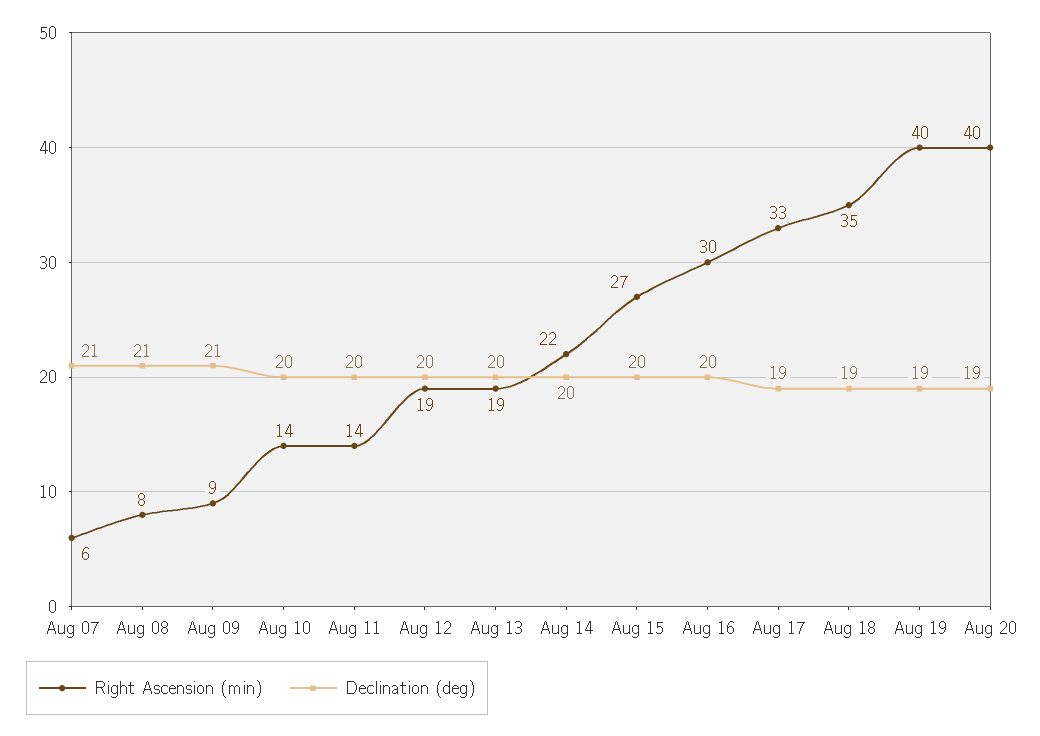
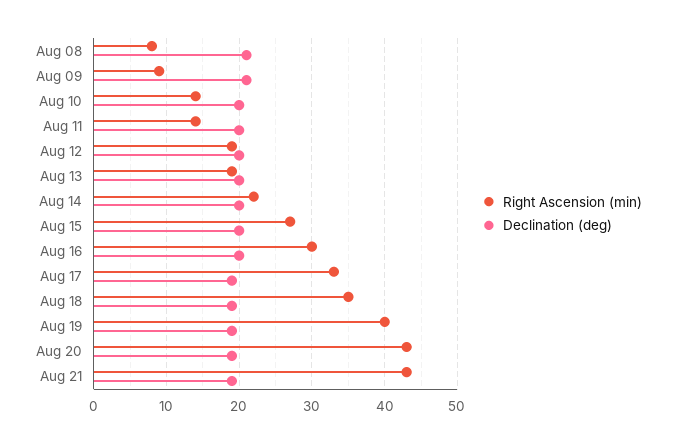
Right Ascension (min), Aug 07: 6 -> none
Declination (deg), Aug 07: 21 -> none
Right Ascension (min), Aug 20: 40 -> 43
Right Ascension (min), Aug 21: none -> 43
Declination (deg), Aug 21: none -> 19

